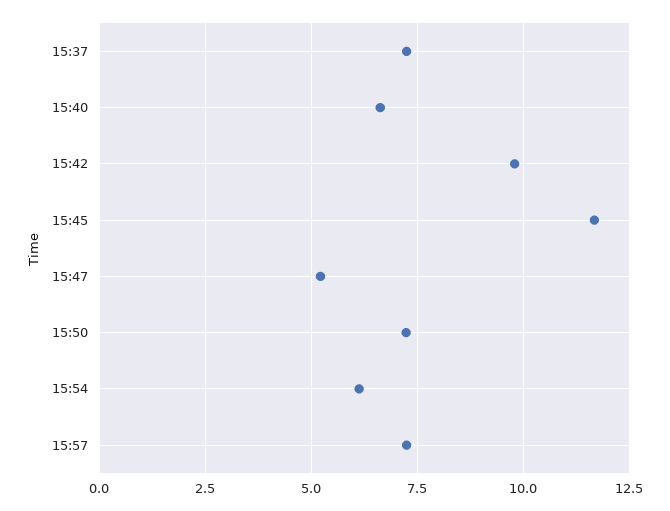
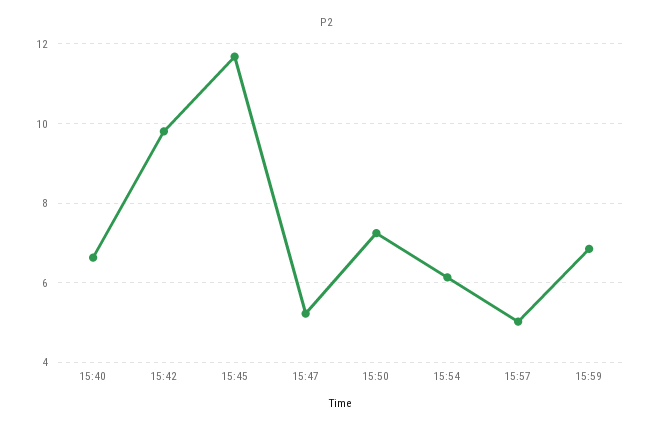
15:37: 7.25 -> none
15:57: 7.25 -> 5
15:59: none -> 6.8

